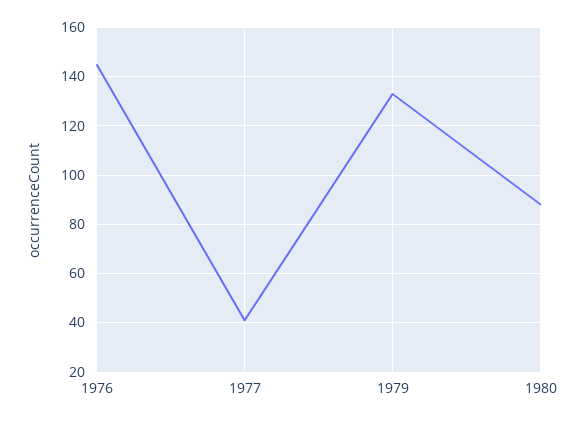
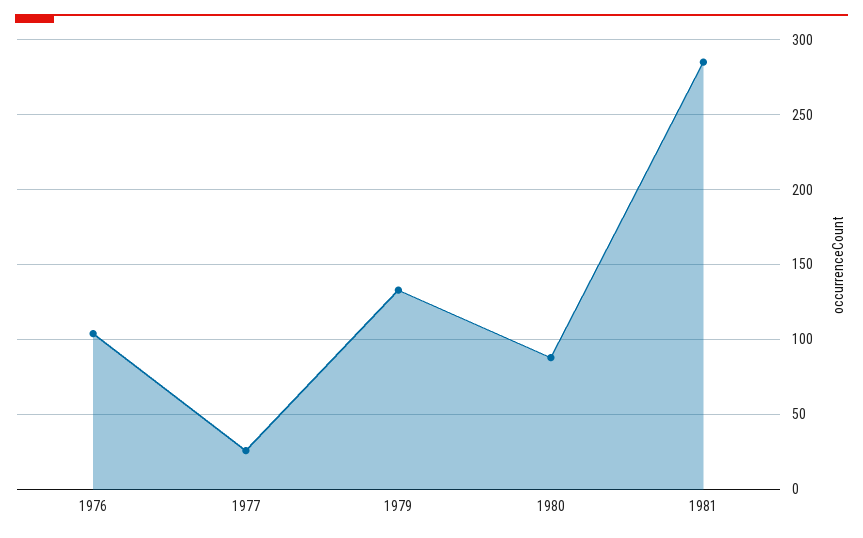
1976: 145 -> 105
1977: 40 -> 25
1981: none -> 285

